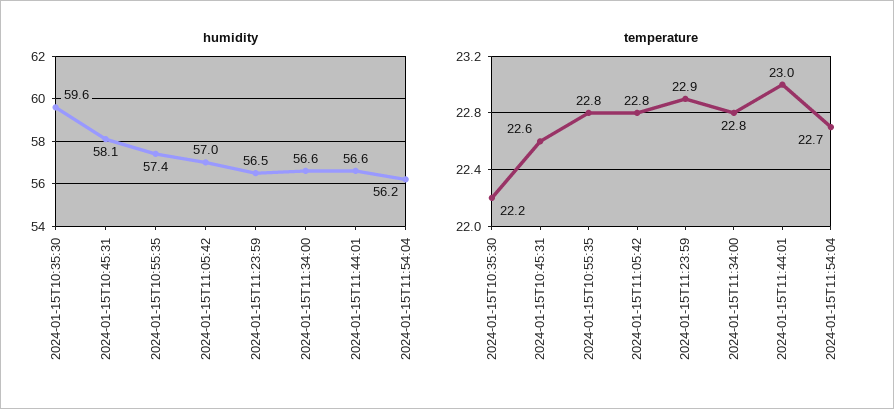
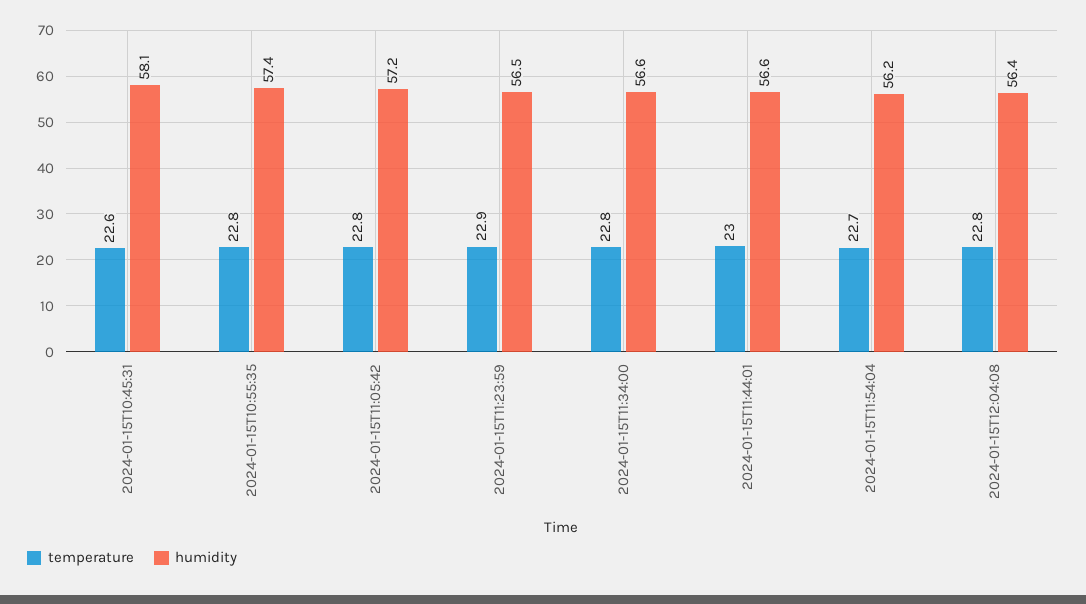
humidity, 2024-01-15T10:35:30: 59.6 -> none
humidity, 2024-01-15T11:05:42: 57 -> 57.2
temperature, 2024-01-15T10:35:30: 22.2 -> none
temperature, 2024-01-15T12:04:08: none -> 22.8
humidity, 2024-01-15T12:04:08: none -> 56.4

